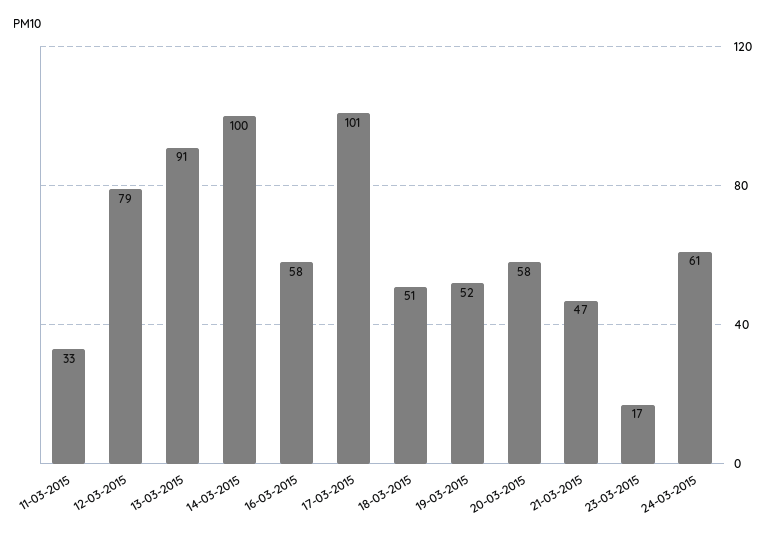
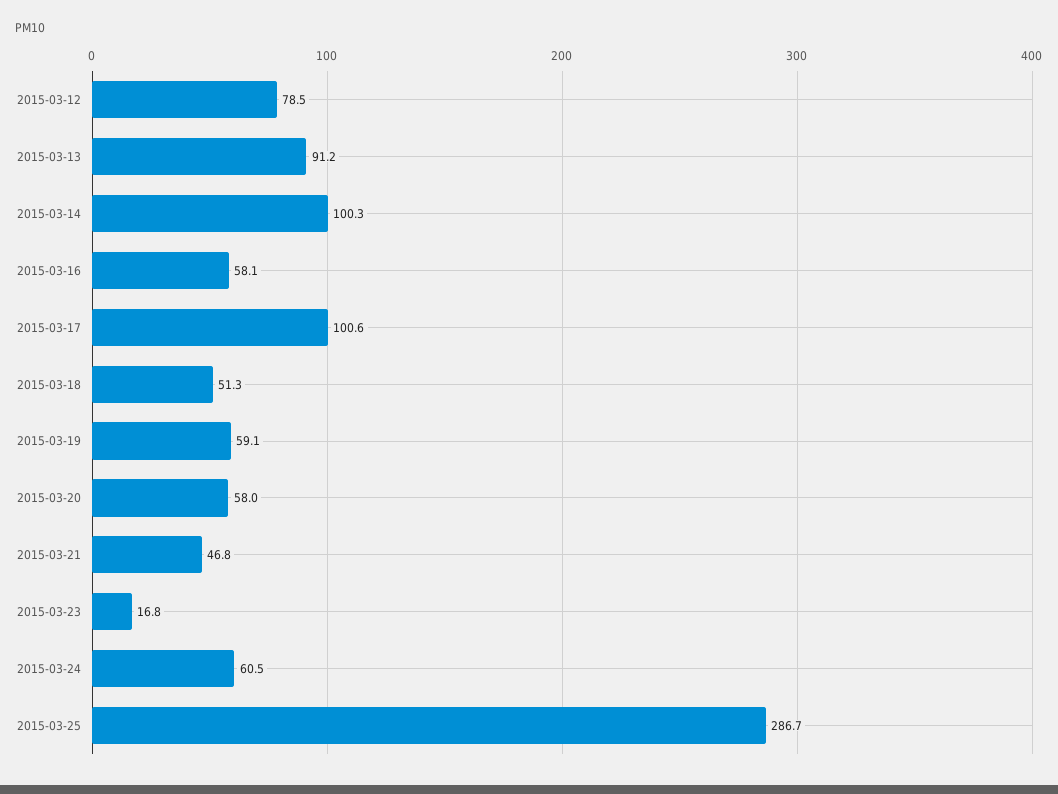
11-03-2015: 33 -> none
19-03-2015: 52 -> 59.1
2015-03-25: none -> 286.7

